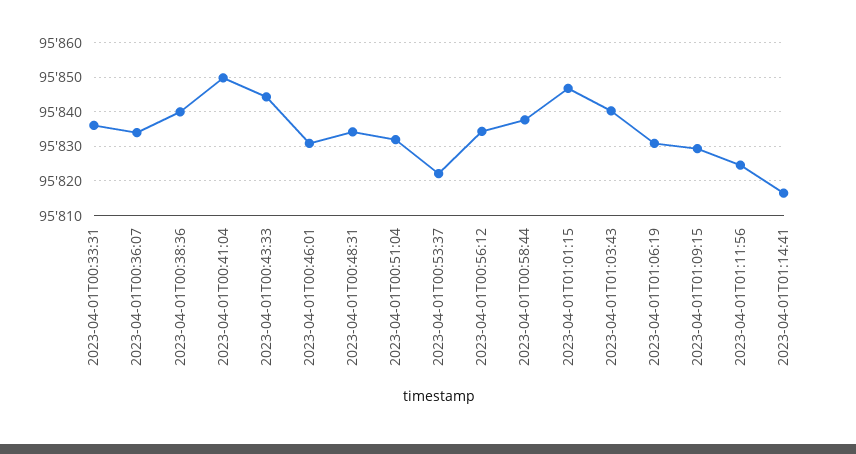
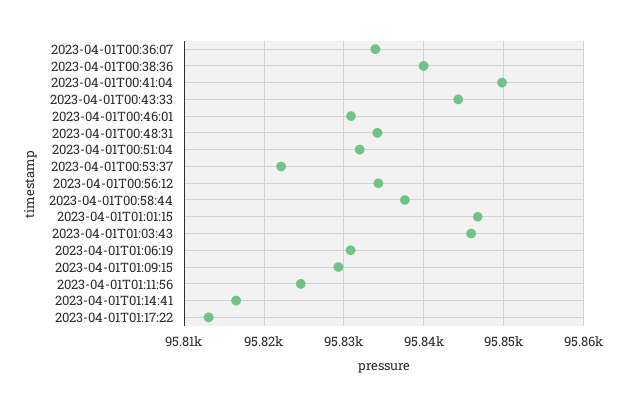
2023-04-01T00:33:31: 95836 -> none
2023-04-01T01:03:43: 95840 -> 95846
2023-04-01T01:17:22: none -> 95813

